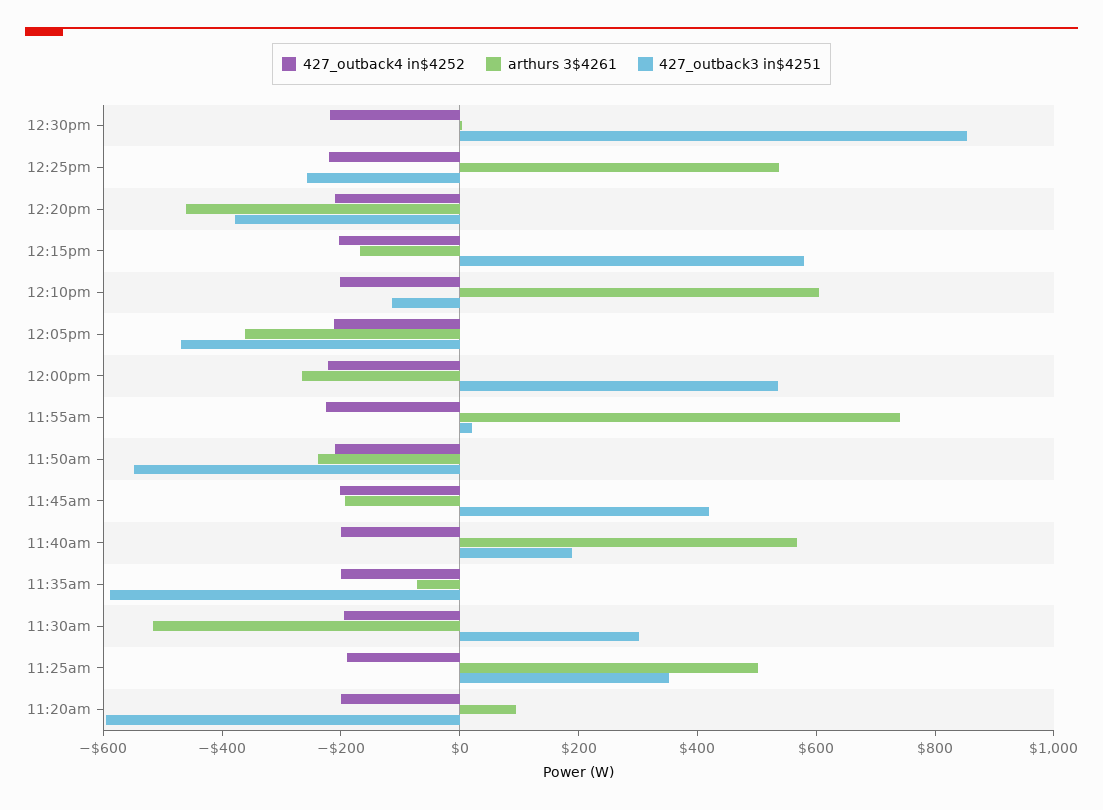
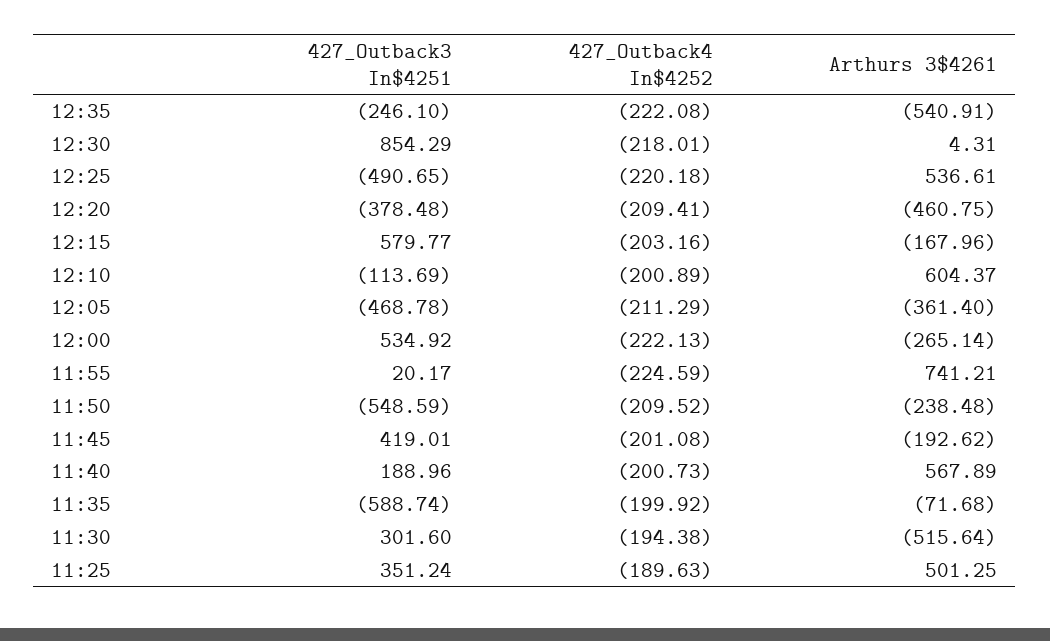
427_outback3 in$4251, 12:25pm: -250 -> -490.65
427_outback4 in$4252, 11:20am: -200 -> none
arthurs 3$4261, 11:20am: 100 -> none
427_outback3 in$4251, 11:20am: -600 -> none
427_outback3 in$4251, 12:35: none -> -246.1
427_outback4 in$4252, 12:35: none -> -222.08
arthurs 3$4261, 12:35: none -> -540.91

